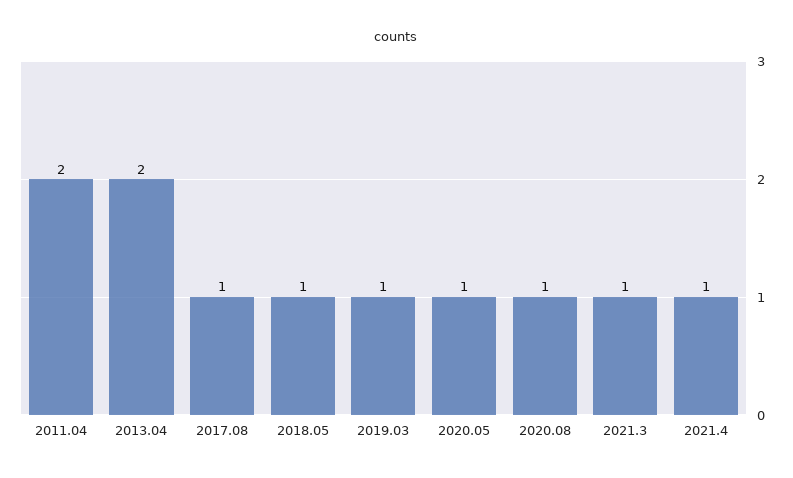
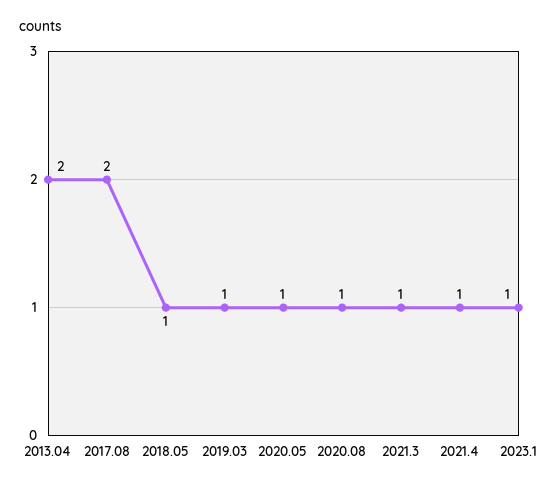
2011.04: 2 -> none
2017.08: 1 -> 2
2023.1: none -> 1

